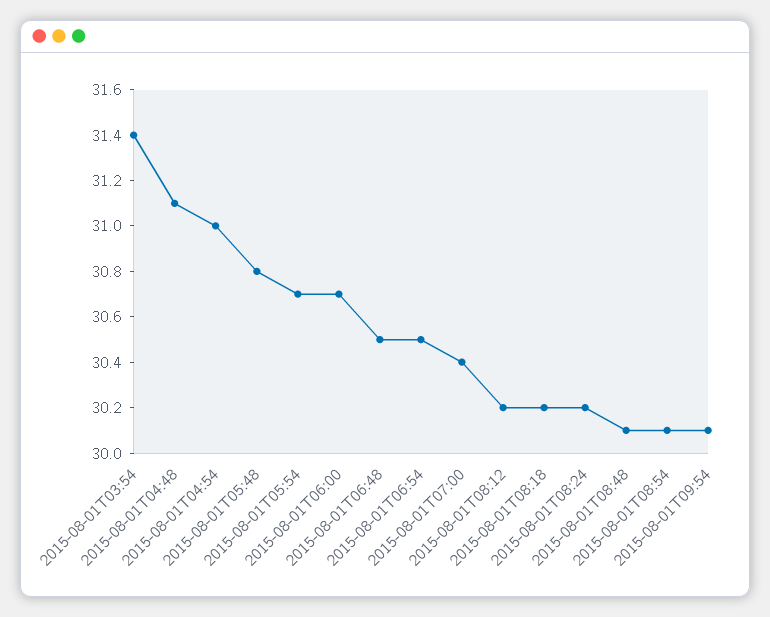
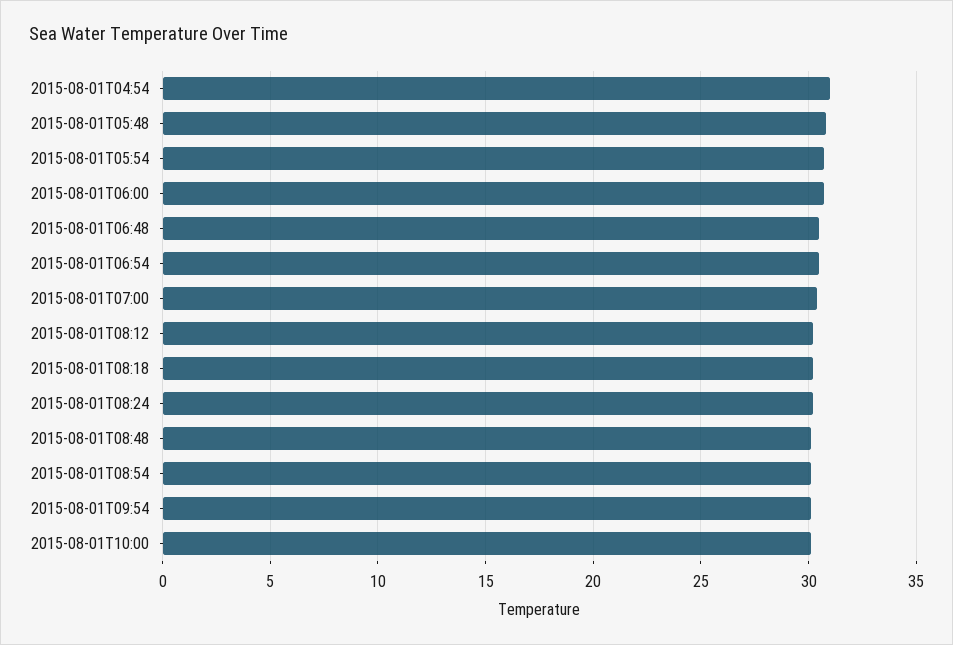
2015-08-01T03:54: 31.4 -> none
2015-08-01T04:48: 31.1 -> none
2015-08-01T10:00: none -> 30

